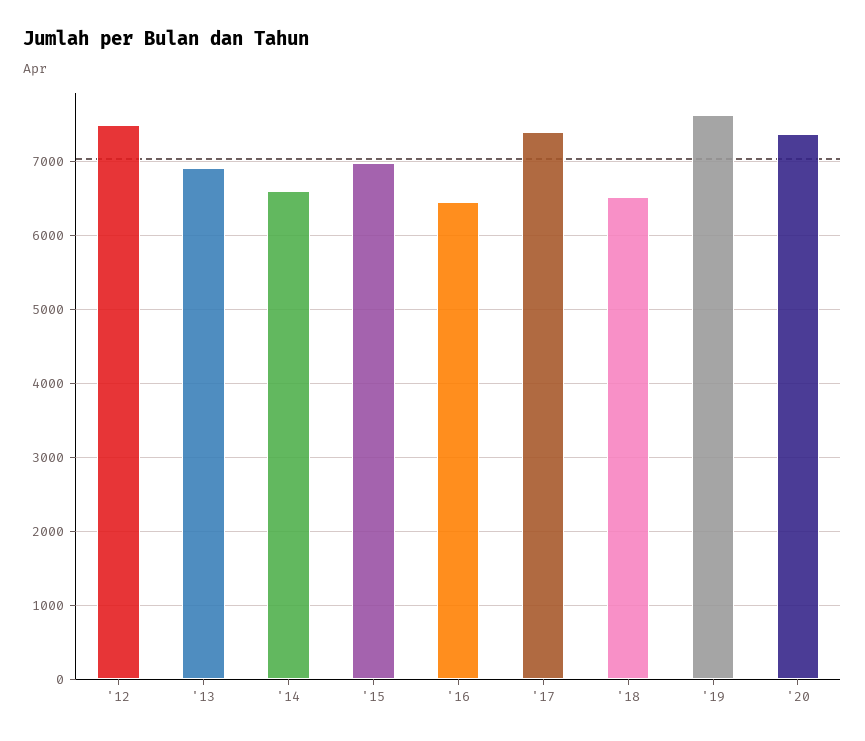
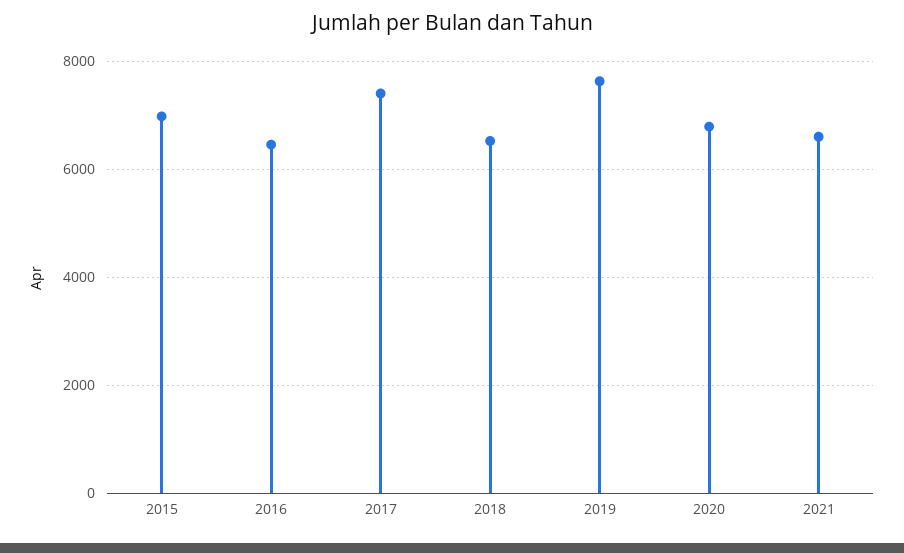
'12: 7500 -> none
'13: 6900 -> none
'14: 6600 -> none
'20: 7400 -> 6800
2021: none -> 6600

